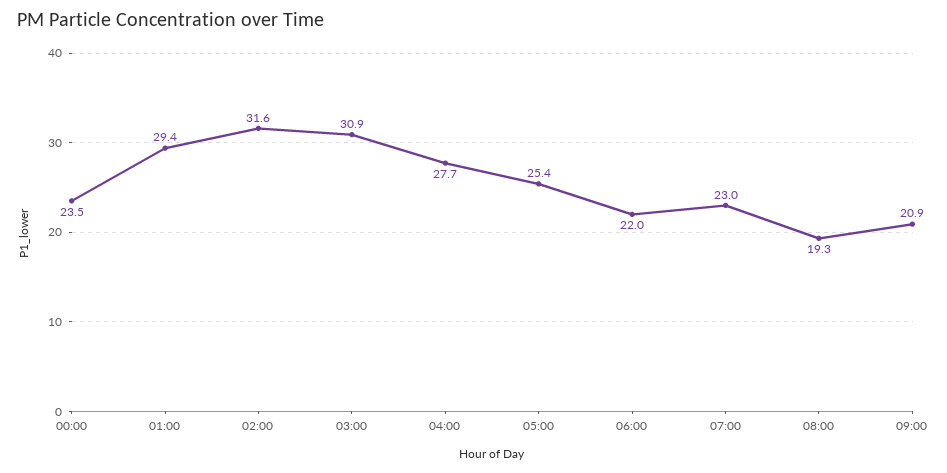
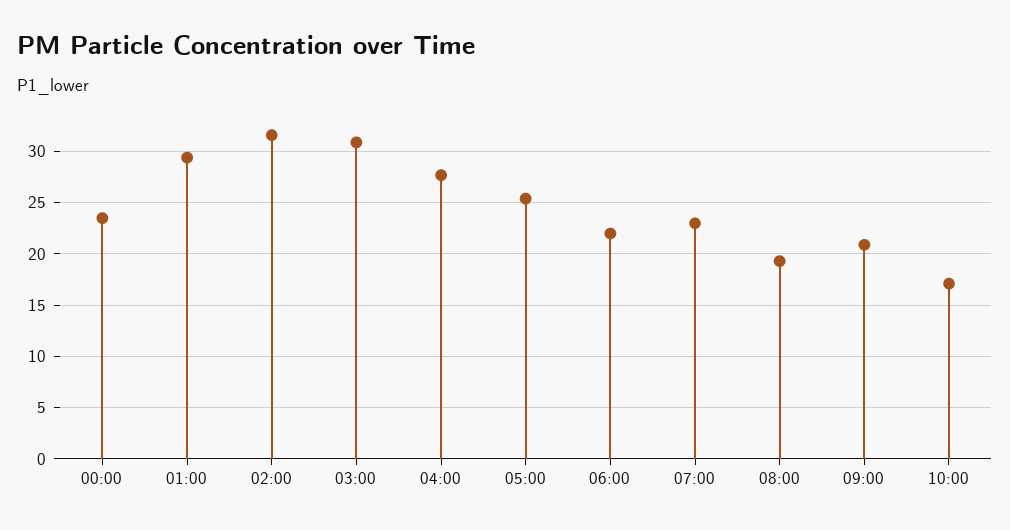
10:00: none -> 17

